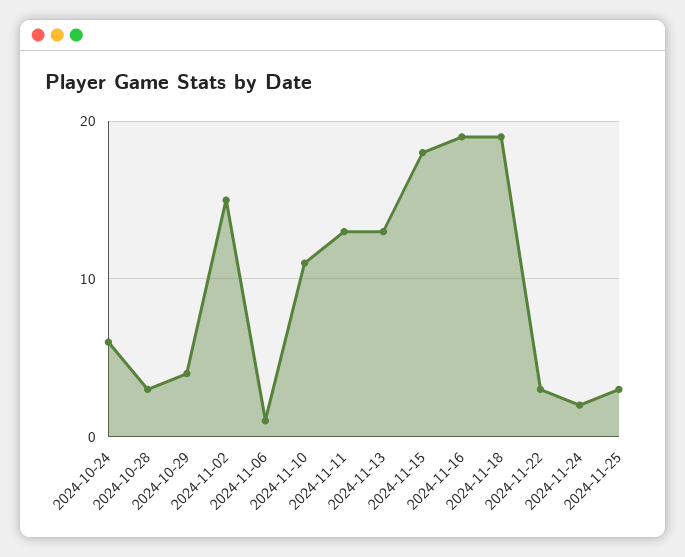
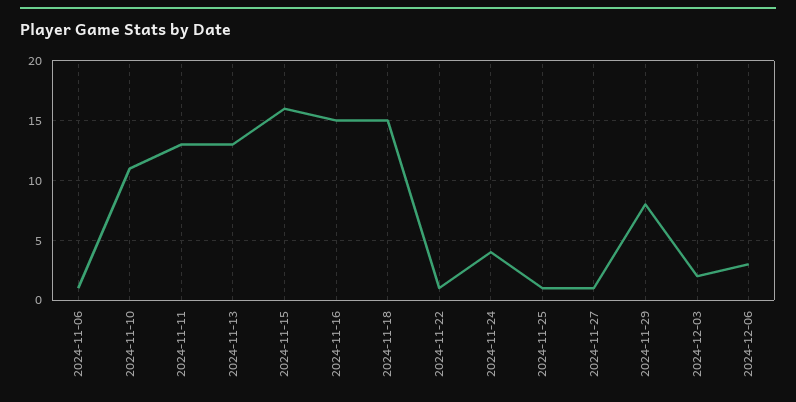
2024-10-24: 6 -> none
2024-10-28: 3 -> none
2024-10-29: 4 -> none
2024-11-02: 15 -> none
2024-11-15: 18 -> 16
2024-11-16: 19 -> 15
2024-11-18: 19 -> 15
2024-11-22: 3 -> 1
2024-11-24: 2 -> 4
2024-11-25: 3 -> 1
2024-11-27: none -> 1
2024-11-29: none -> 8
2024-12-03: none -> 2
2024-12-06: none -> 3

